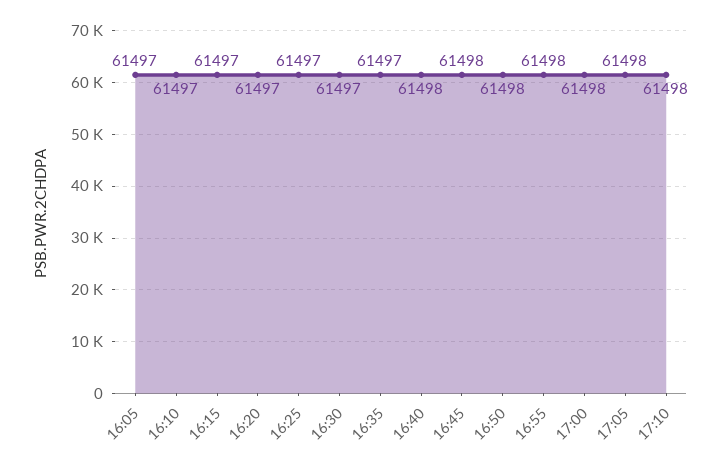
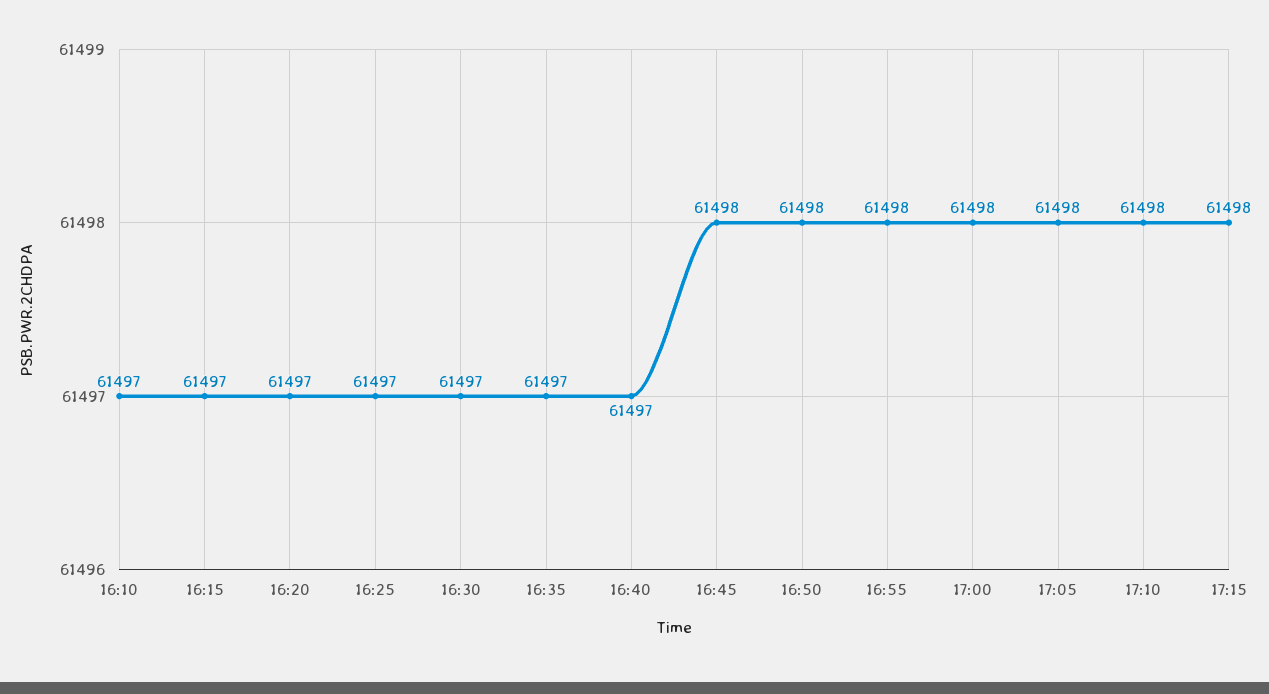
16:05: 61497 -> none
16:40: 61498 -> 61497
17:15: none -> 61498

